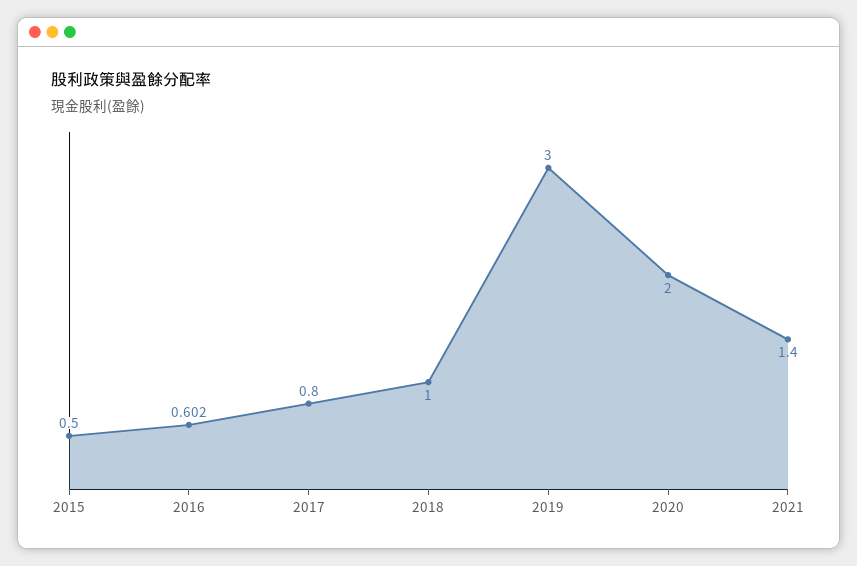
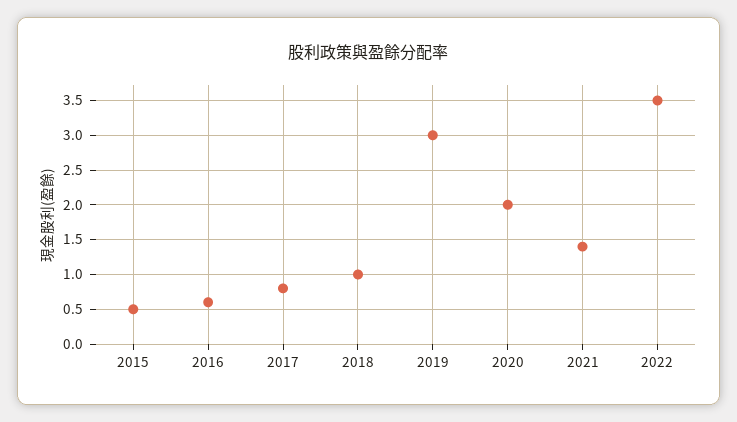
2022: none -> 3.5

